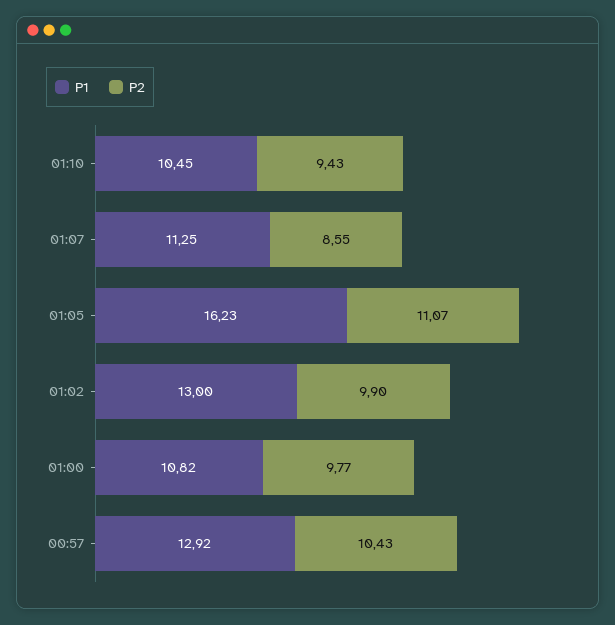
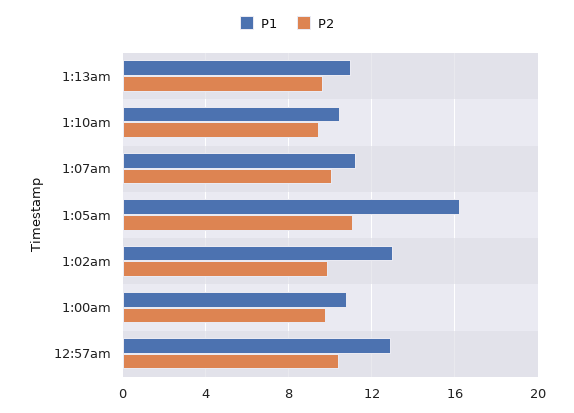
P2, 01:07: 8.55 -> 10
P1, 1:13am: none -> 11
P2, 1:13am: none -> 9.5

